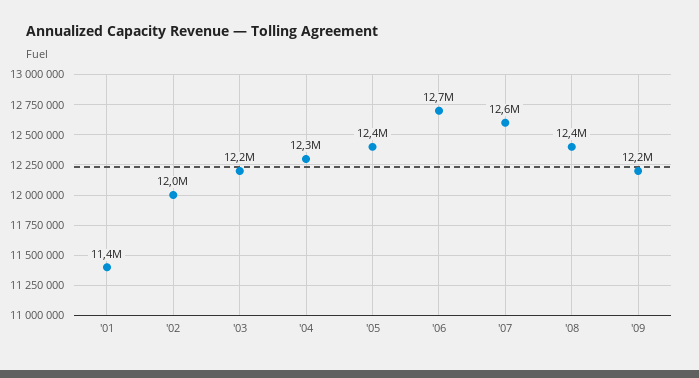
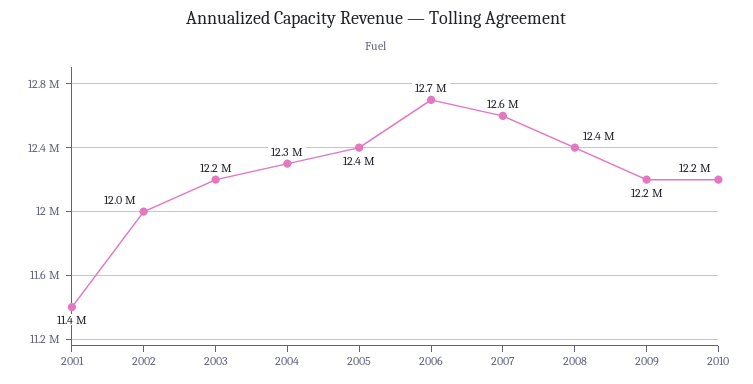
2010: none -> 12200000

